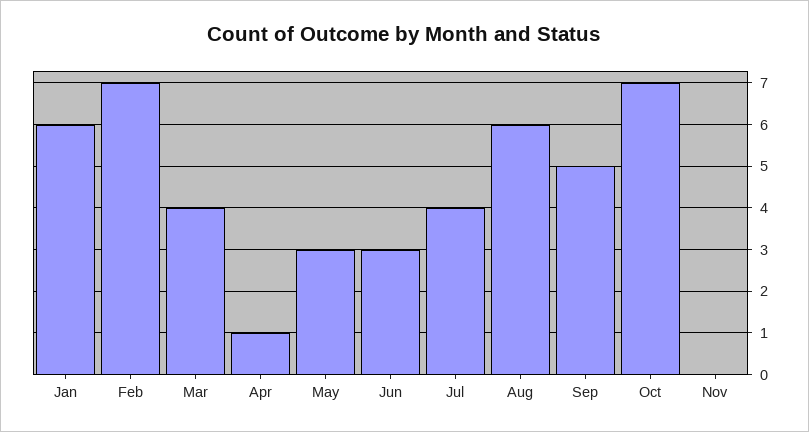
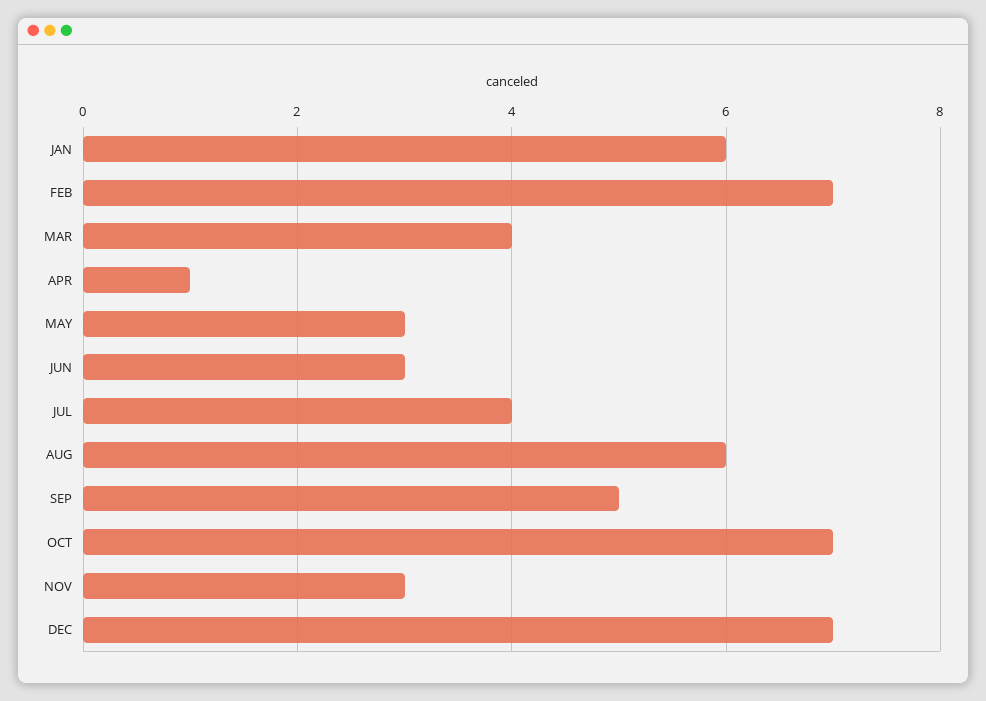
Nov: 0 -> 3
DEC: none -> 7

